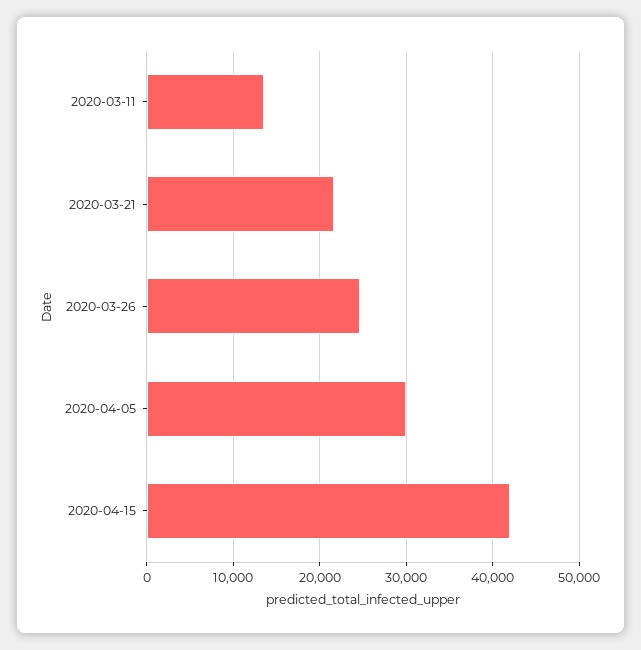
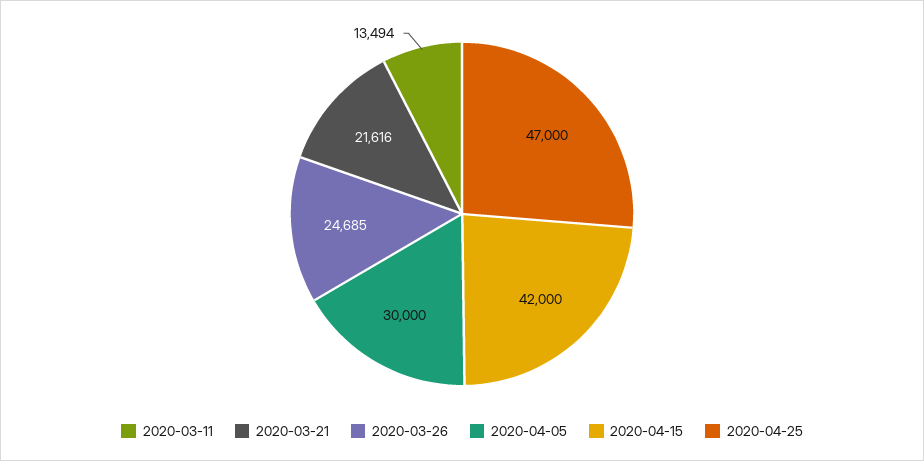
2020-04-25: none -> 47000

